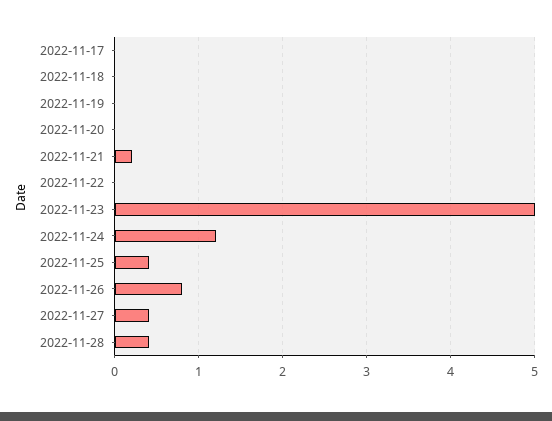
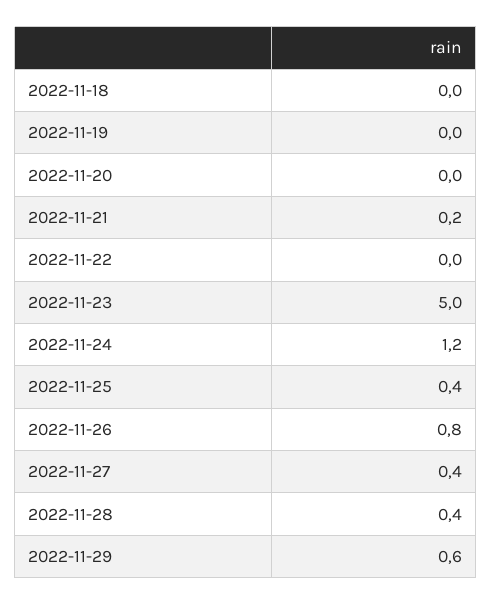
2022-11-17: 0 -> none
2022-11-29: none -> 0.6

